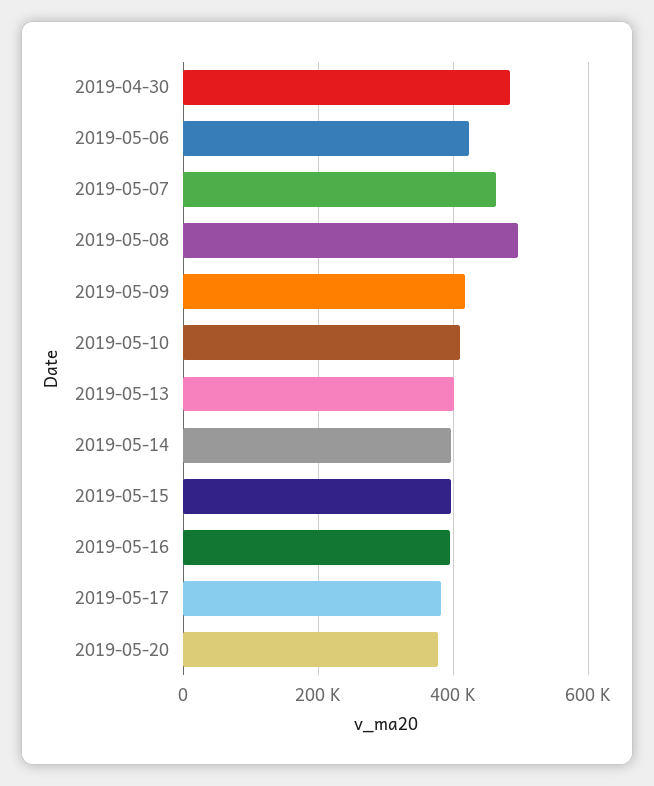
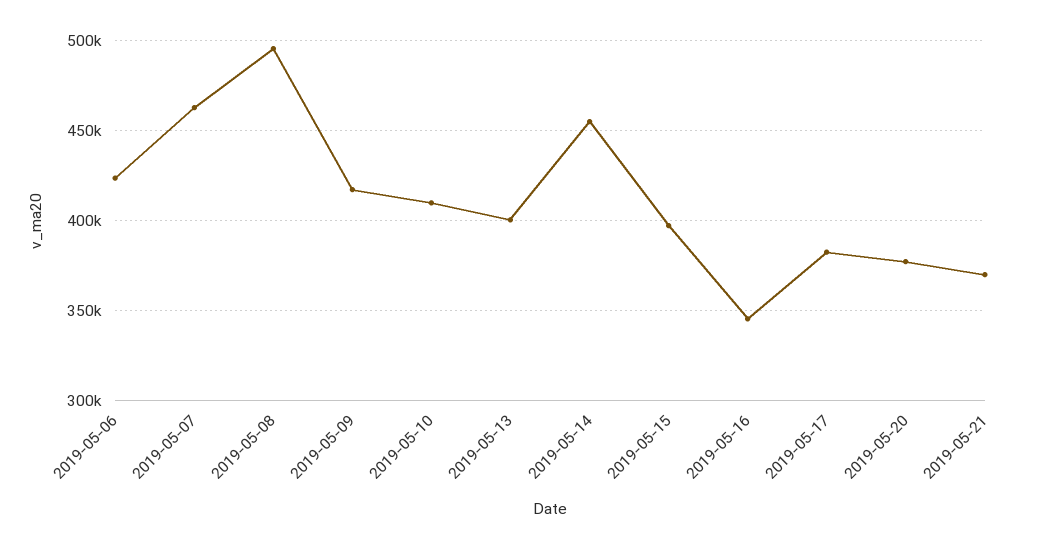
2019-04-30: 480000 -> none
2019-05-14: 400000 -> 455000
2019-05-16: 400000 -> 345000
2019-05-21: none -> 370000

